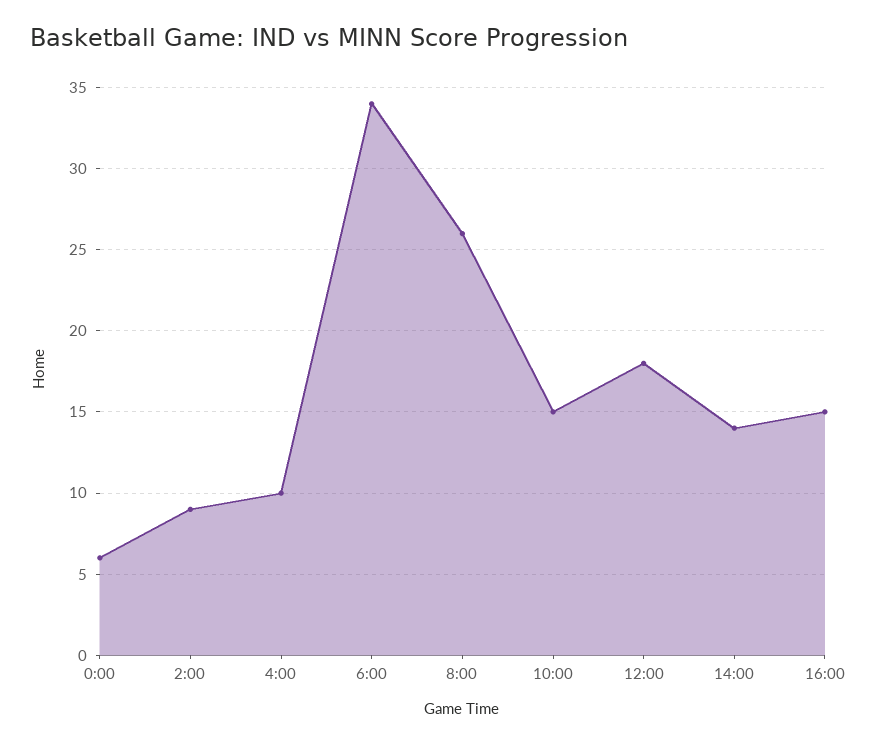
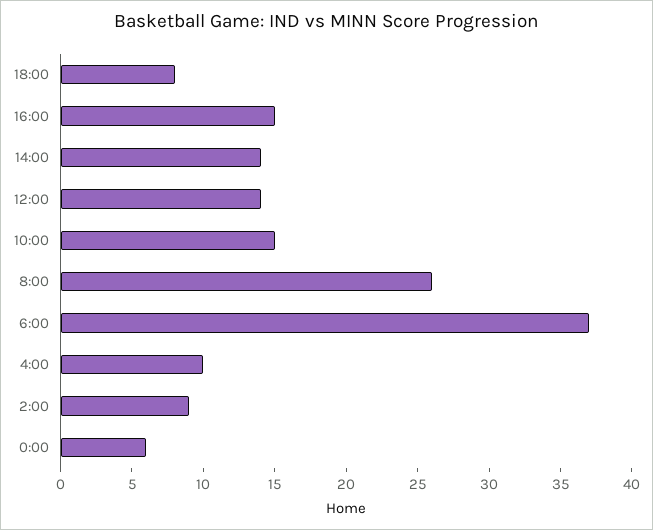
6:00: 34 -> 37
12:00: 18 -> 14
18:00: none -> 8

